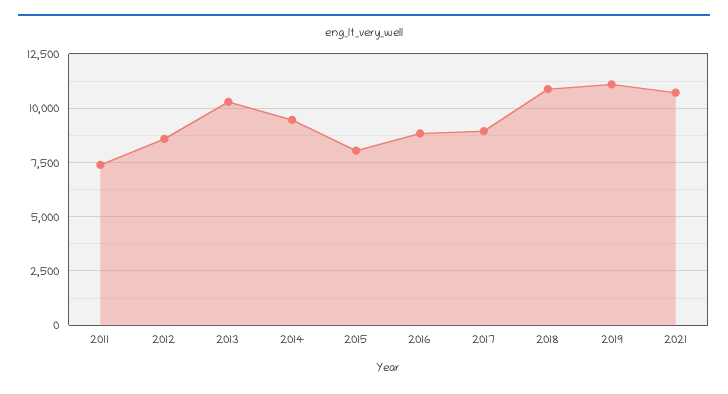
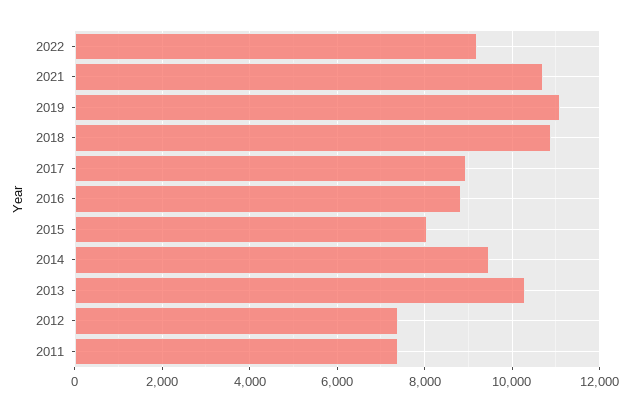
2012: 8500 -> 7400
2022: none -> 9200

